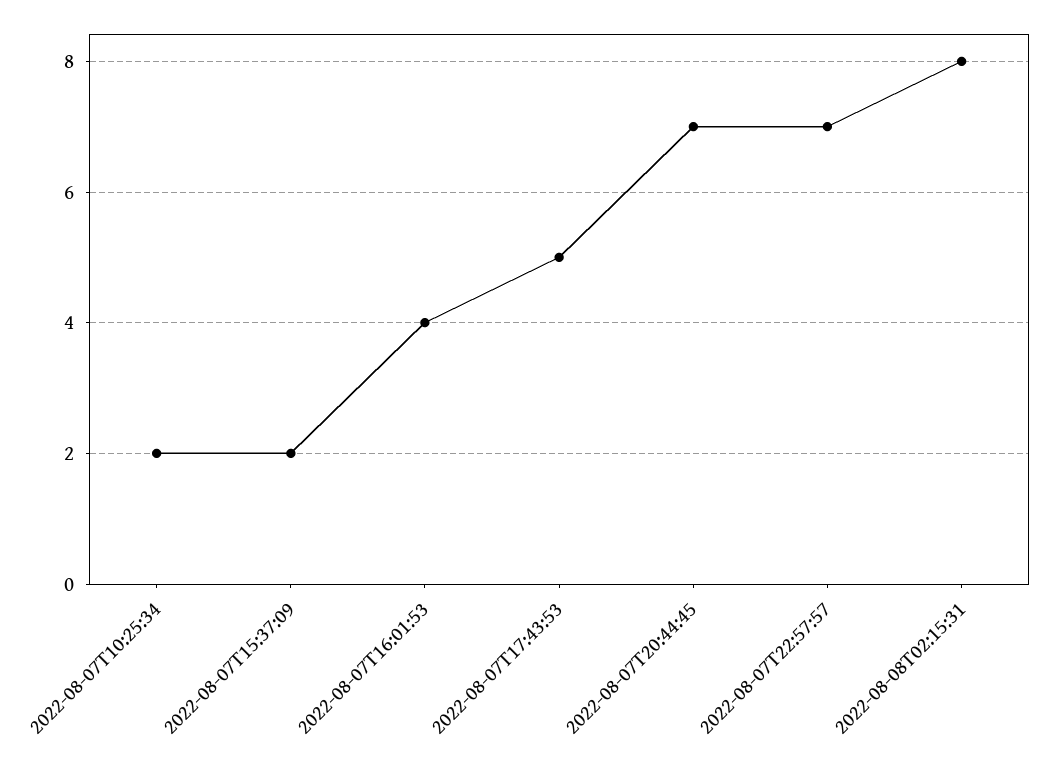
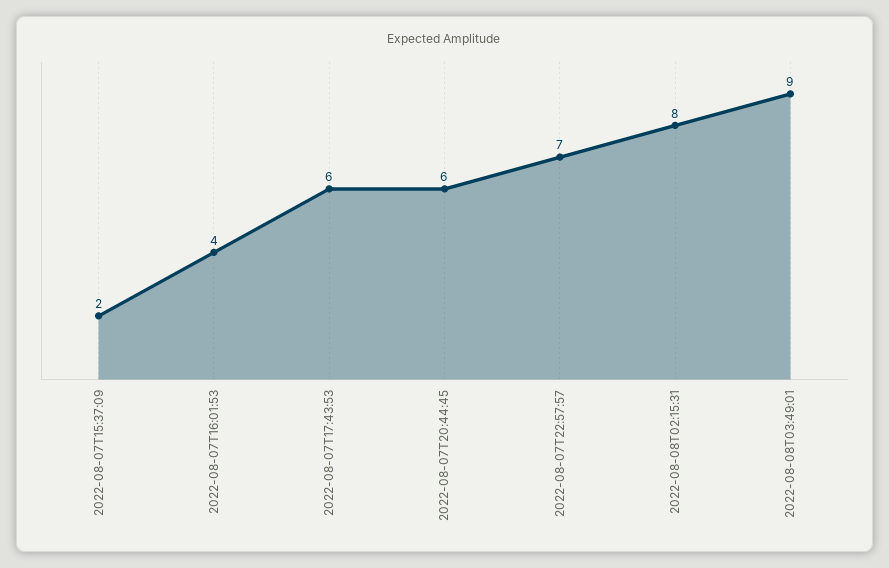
2022-08-07T10:25:34: 2 -> none
2022-08-07T17:43:53: 5 -> 6
2022-08-07T20:44:45: 7 -> 6
2022-08-08T03:49:01: none -> 9

